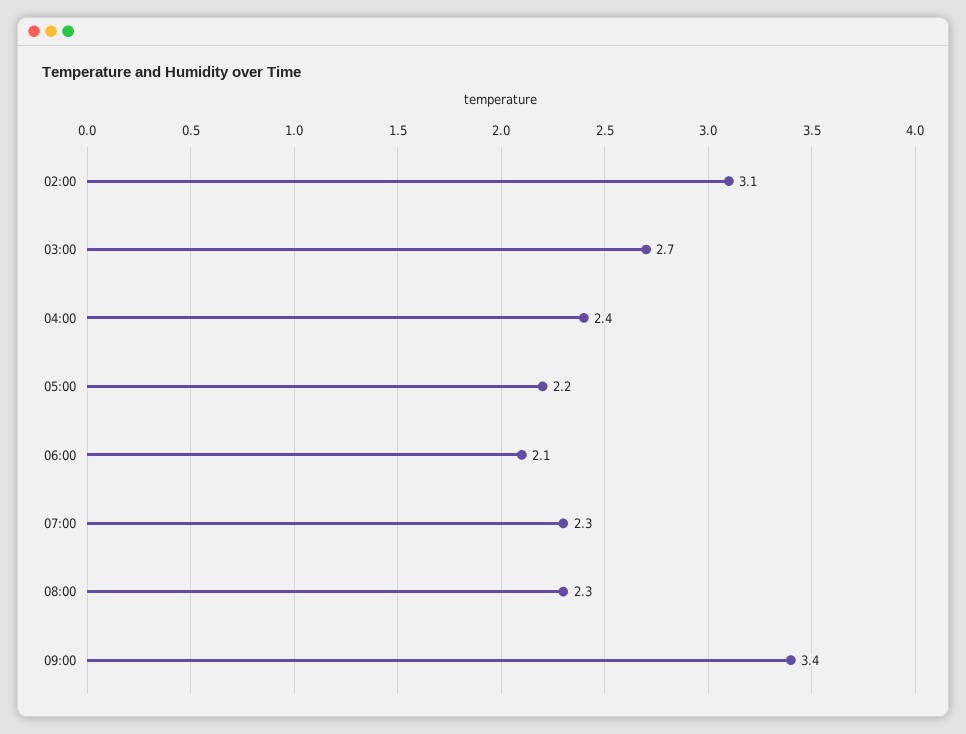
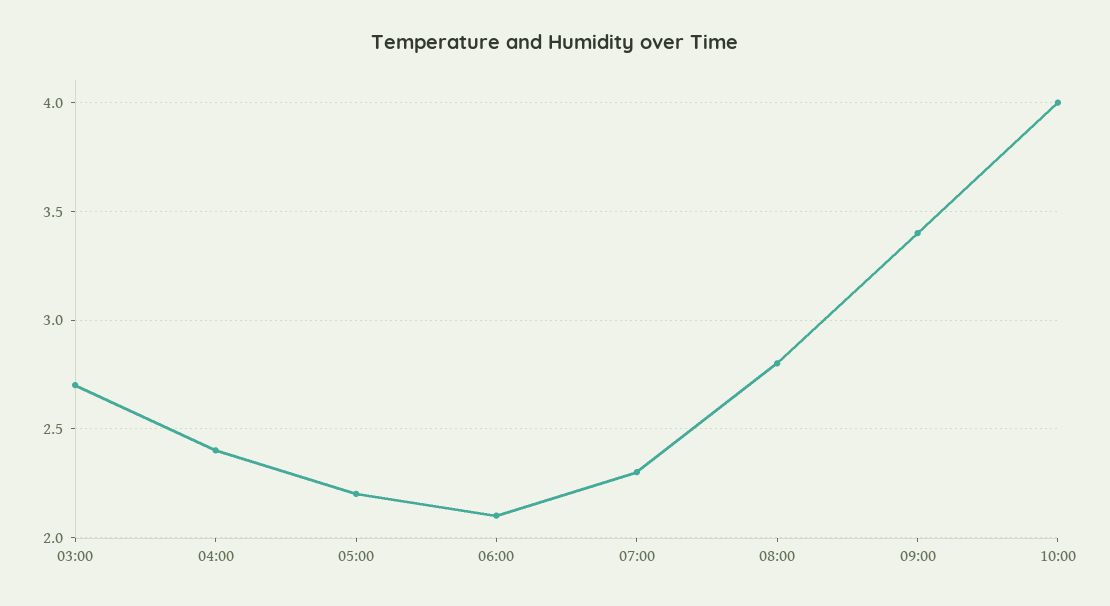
02:00: 3.1 -> none
08:00: 2.3 -> 2.8
10:00: none -> 4

